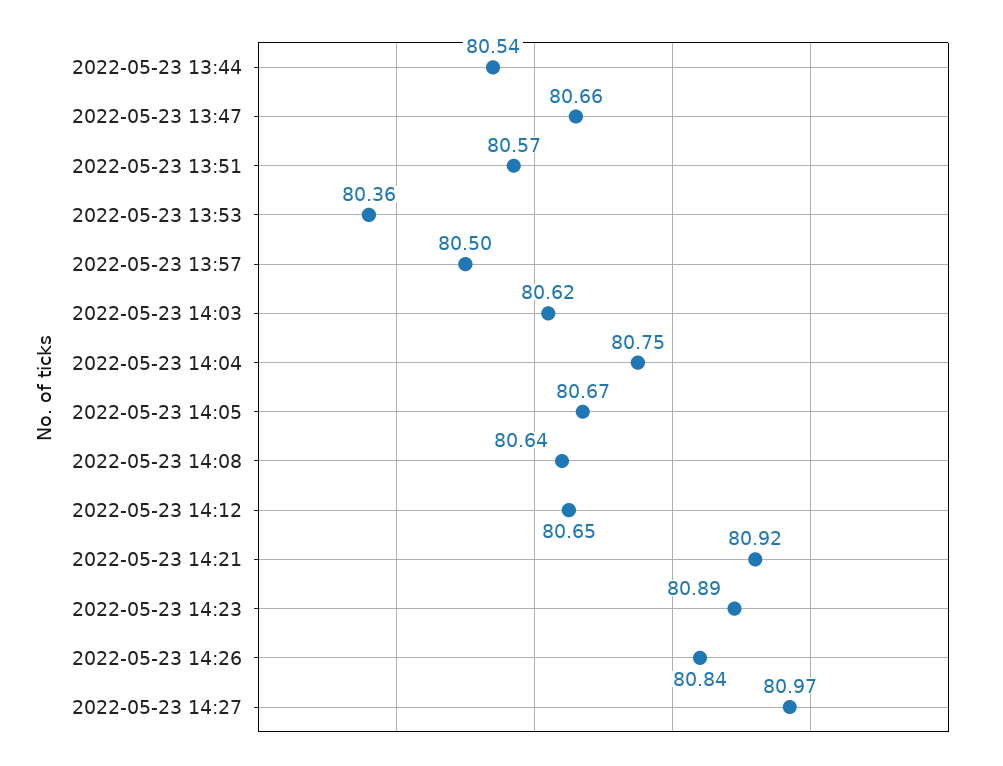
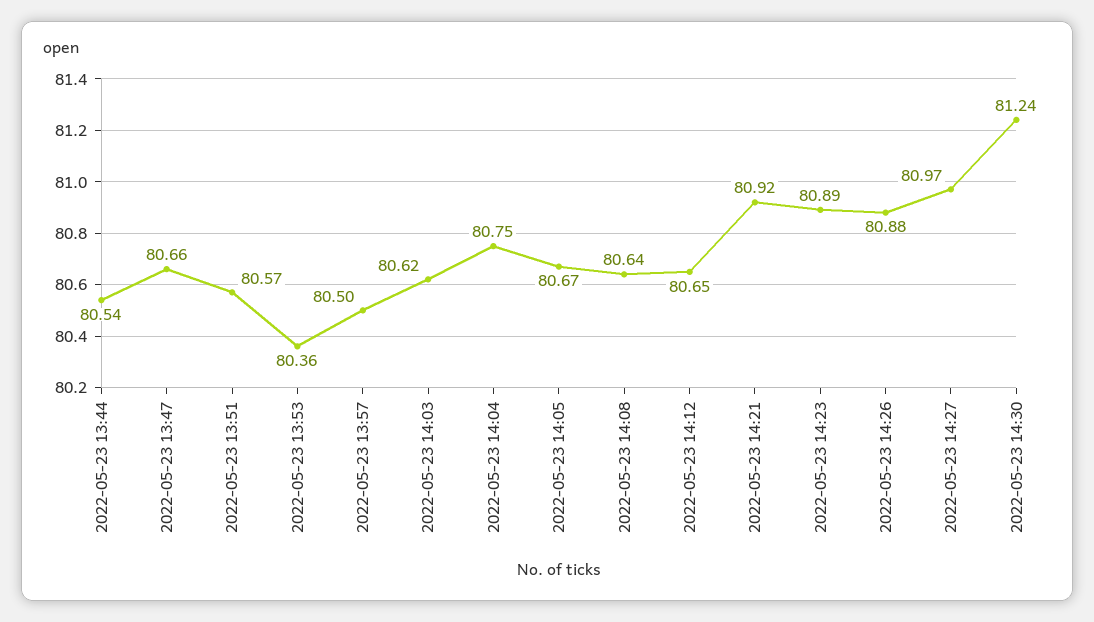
2022-05-23 14:26: 80.84 -> 80.88
2022-05-23 14:30: none -> 81.24

